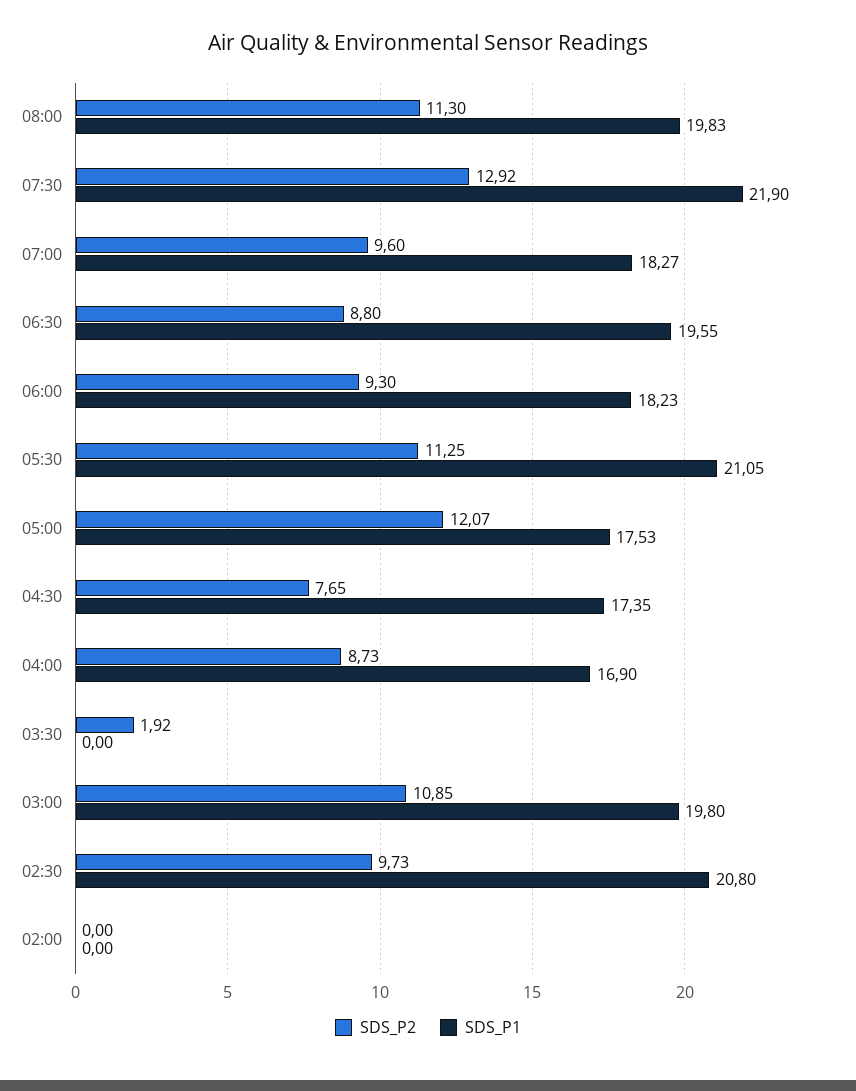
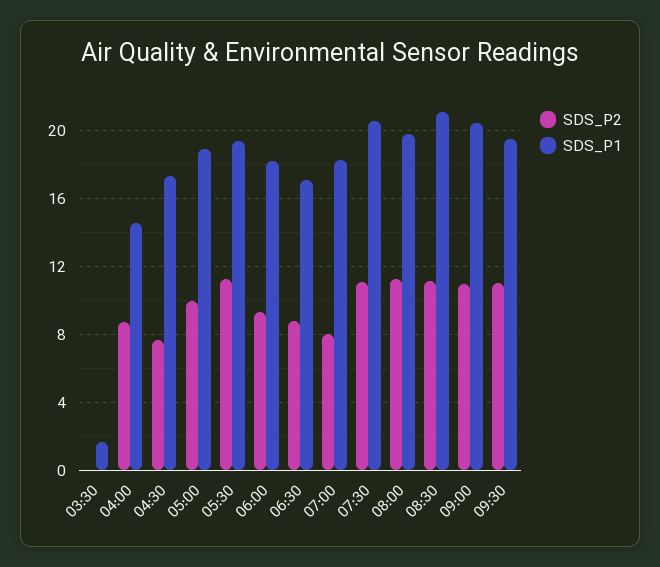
SDS_P2, 07:30: 12.92 -> 11
SDS_P1, 07:30: 21.9 -> 20.5
SDS_P2, 07:00: 9.6 -> 8
SDS_P1, 06:30: 19.55 -> 17
SDS_P1, 05:30: 21.05 -> 19.5
SDS_P2, 05:00: 12.07 -> 10
SDS_P1, 05:00: 17.53 -> 19
SDS_P1, 04:00: 16.9 -> 14.5
SDS_P2, 03:30: 1.92 -> 0
SDS_P1, 03:30: 0 -> 1.5
SDS_P2, 03:00: 10.85 -> none
SDS_P1, 03:00: 19.8 -> none
SDS_P2, 02:30: 9.73 -> none
SDS_P1, 02:30: 20.8 -> none
SDS_P2, 02:00: 0 -> none
SDS_P1, 02:00: 0 -> none
SDS_P2, 08:30: none -> 11
SDS_P1, 08:30: none -> 21
SDS_P2, 09:00: none -> 11
SDS_P1, 09:00: none -> 20.5
SDS_P2, 09:30: none -> 11
SDS_P1, 09:30: none -> 19.5

